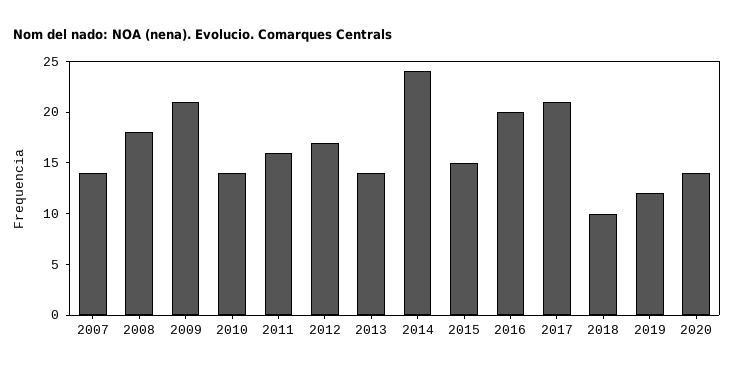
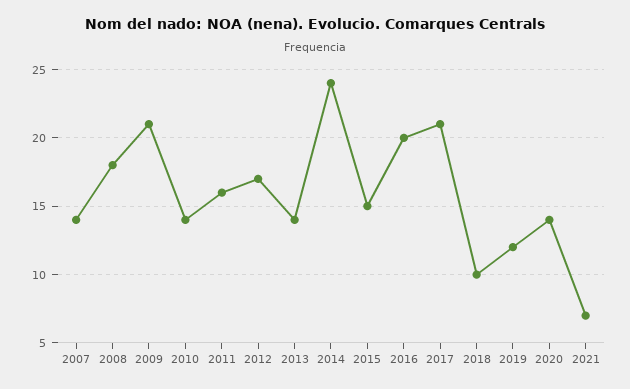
2021: none -> 7

